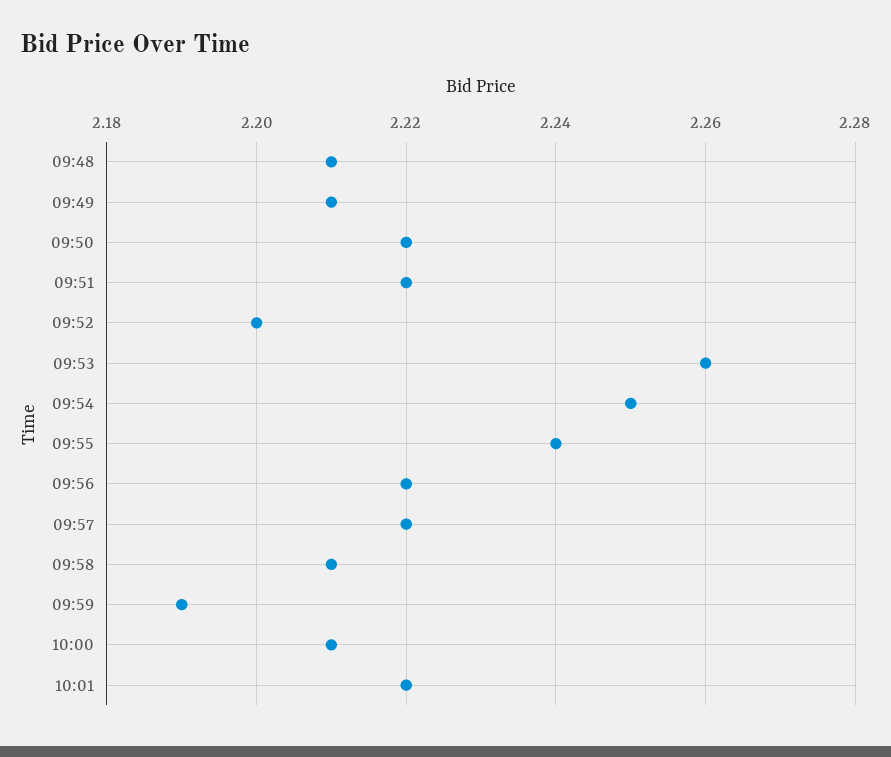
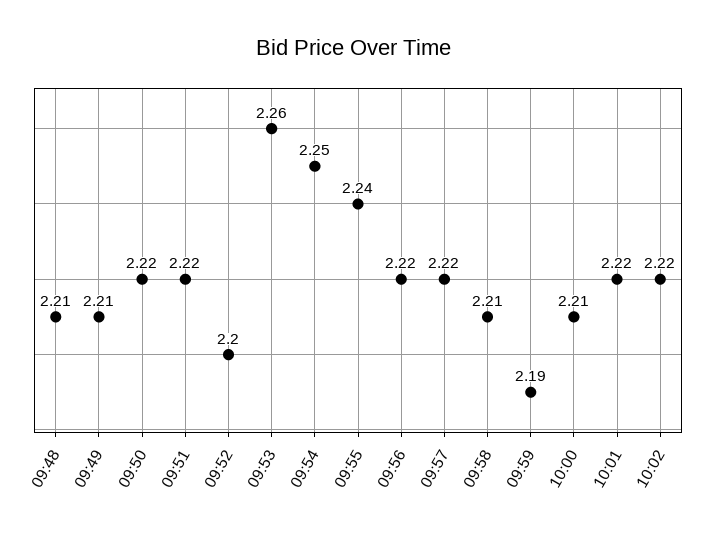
10:02: none -> 2.22

